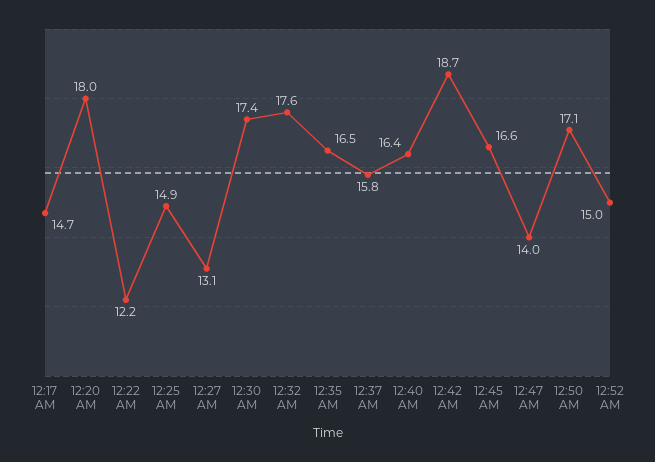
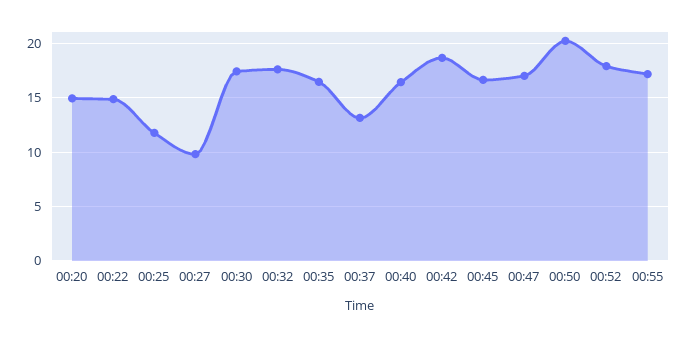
12:17 AM: 14.7 -> none
12:20 AM: 18 -> 15
12:22 AM: 12.2 -> 15
12:25 AM: 14.9 -> 12
12:27 AM: 13.1 -> 10
12:37 AM: 15.8 -> 13
12:47 AM: 14 -> 17
12:50 AM: 17.1 -> 20
12:52 AM: 15 -> 18
00:55: none -> 17

